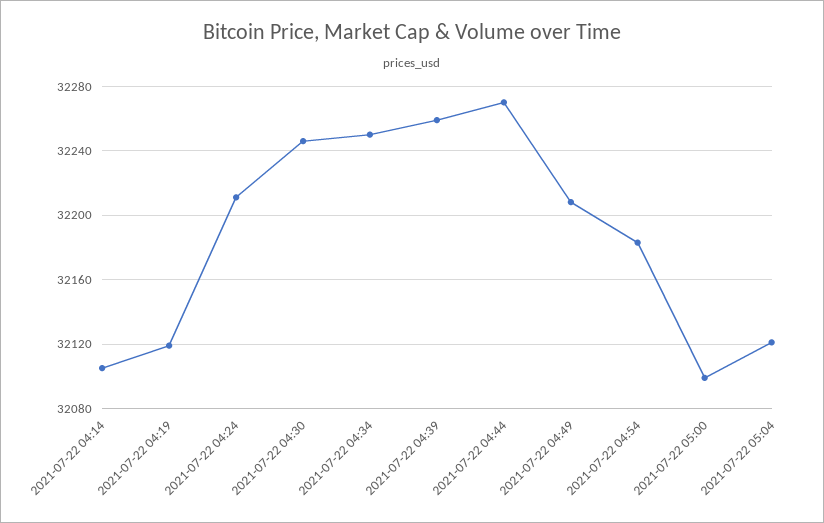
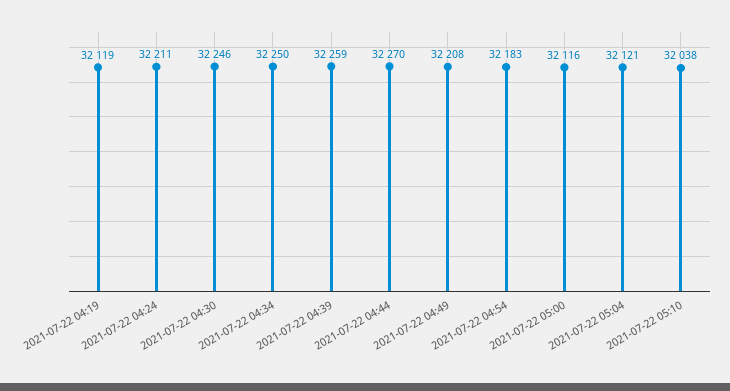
2021-07-22 04:14: 32105 -> none
2021-07-22 05:00: 32100 -> 32116
2021-07-22 05:10: none -> 32038

